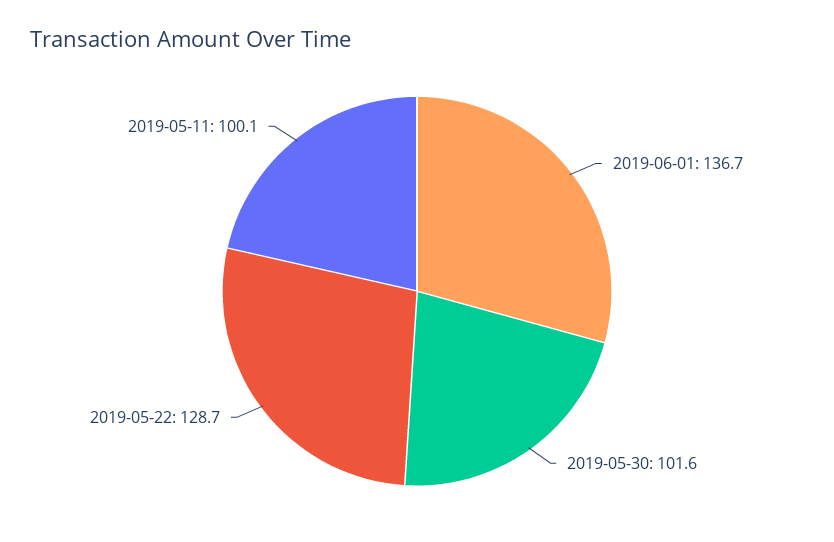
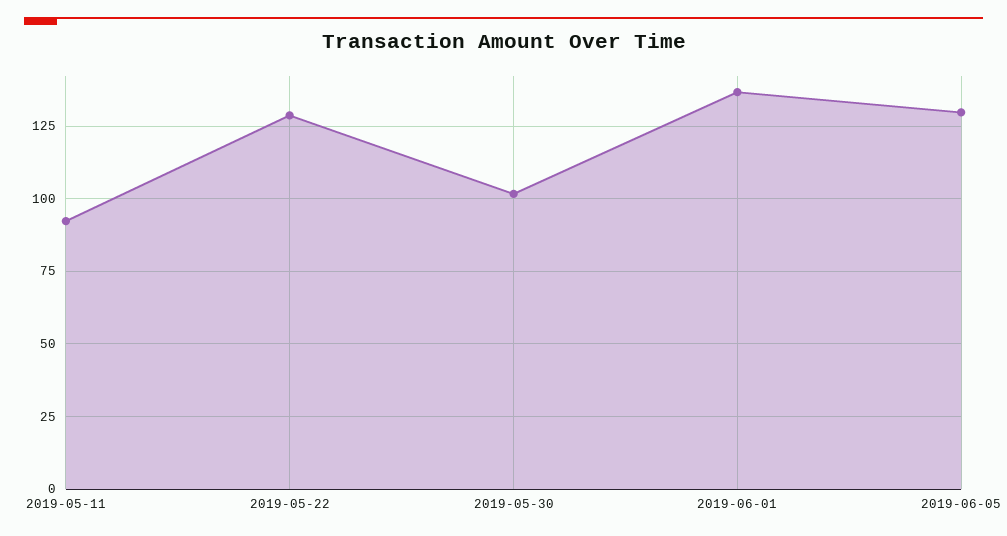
2019-05-11: 100.1 -> 92.5
2019-06-05: none -> 130

